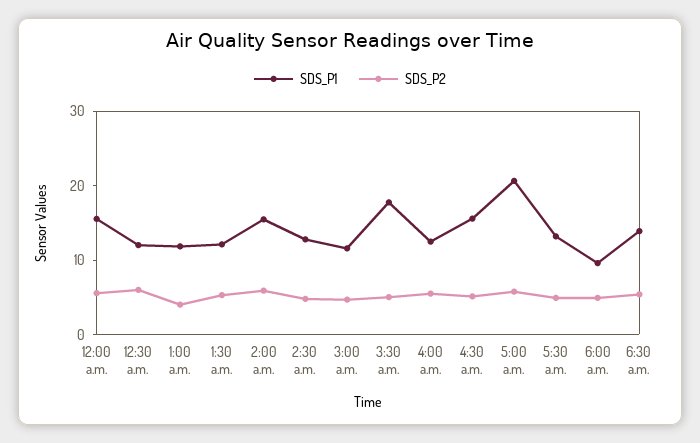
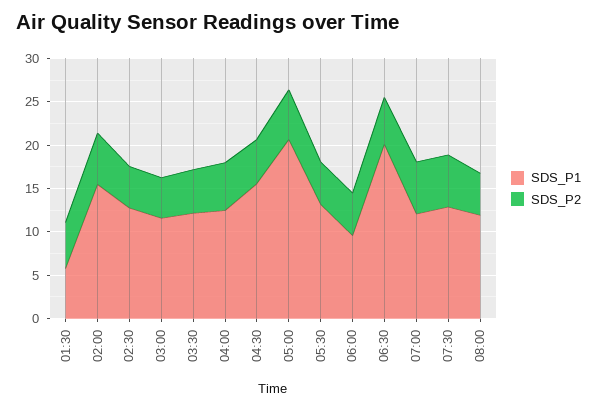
SDS_P1, 12:00 a.m.: 16 -> none
SDS_P2, 12:00 a.m.: 6 -> none
SDS_P1, 12:30 a.m.: 12 -> none
SDS_P2, 12:30 a.m.: 6 -> none
SDS_P1, 1:00 a.m.: 12 -> none
SDS_P2, 1:00 a.m.: 4 -> none
SDS_P1, 1:30 a.m.: 12 -> 6
SDS_P1, 3:30 a.m.: 18 -> 12
SDS_P1, 6:30 a.m.: 14 -> 20
SDS_P1, 07:00: none -> 12
SDS_P2, 07:00: none -> 6
SDS_P1, 07:30: none -> 13
SDS_P2, 07:30: none -> 6
SDS_P1, 08:00: none -> 12
SDS_P2, 08:00: none -> 5

